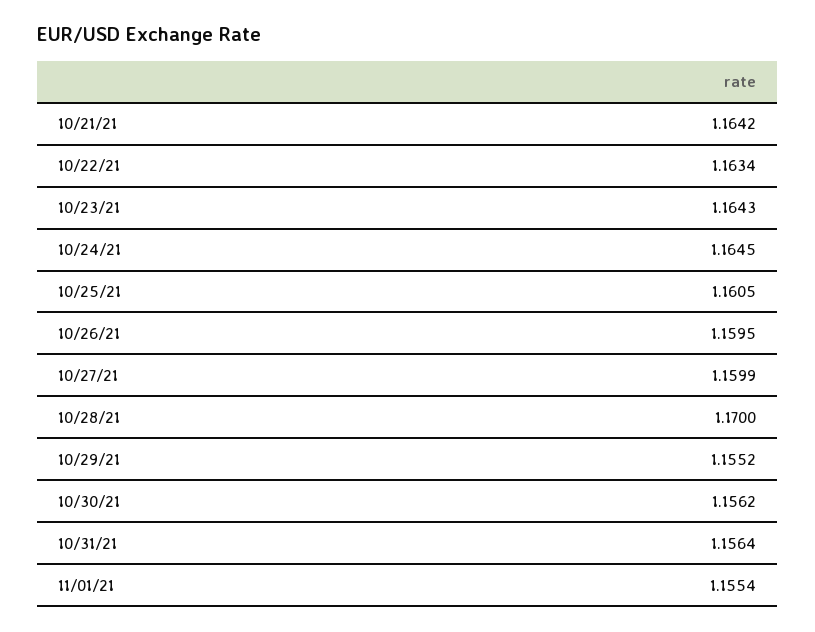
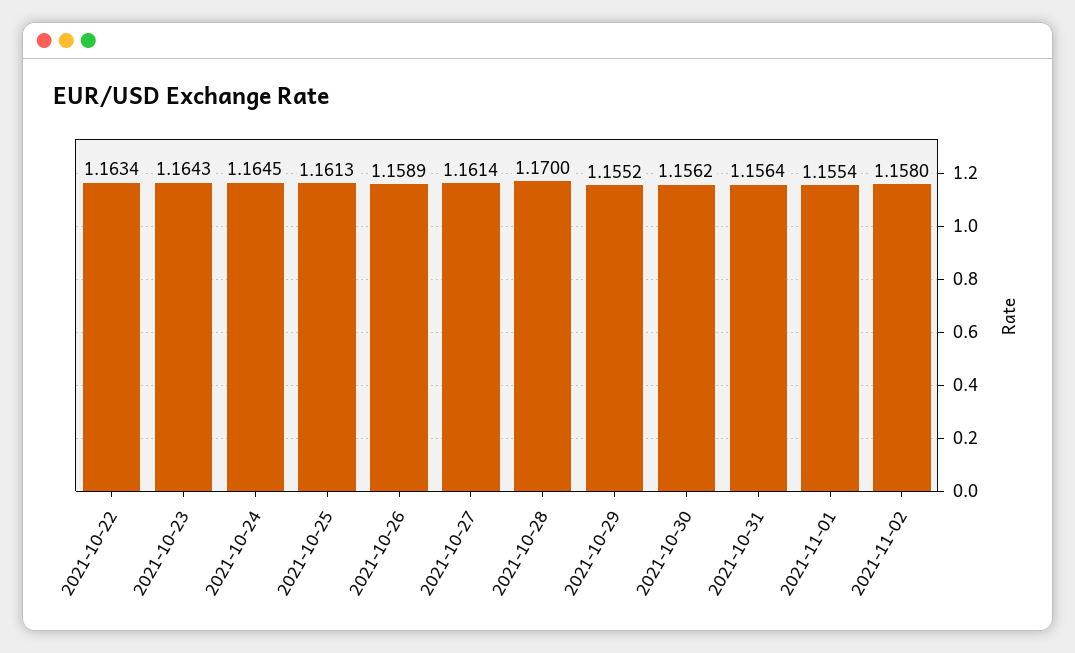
10/21/21: 1.1642 -> none
10/25/21: 1.1605 -> 1.1613
10/26/21: 1.1595 -> 1.1589
10/27/21: 1.1599 -> 1.1614
2021-11-02: none -> 1.158

